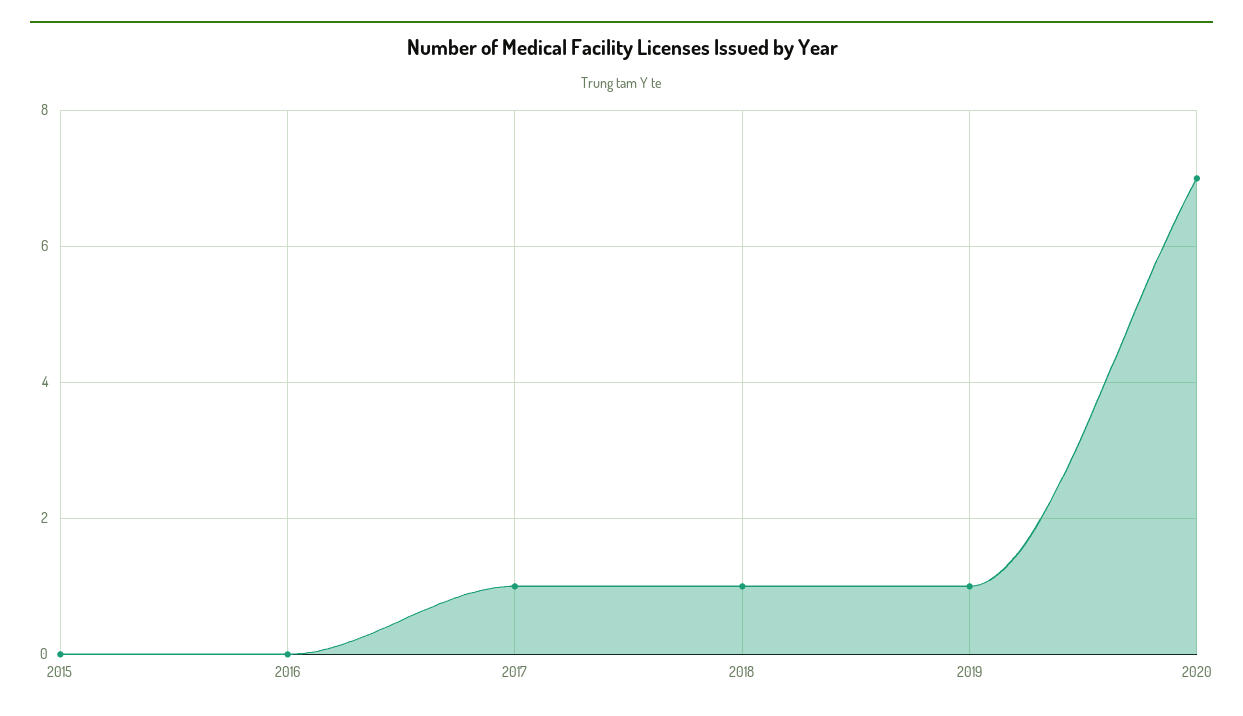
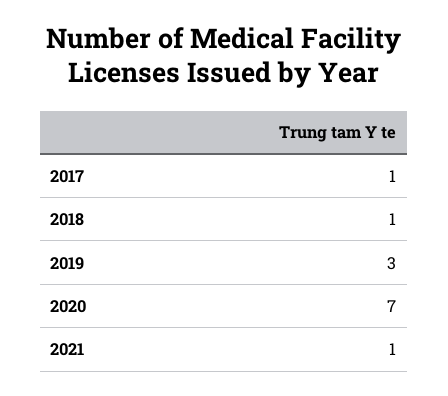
2015: 0 -> none
2016: 0 -> none
2019: 1 -> 3
2021: none -> 1

